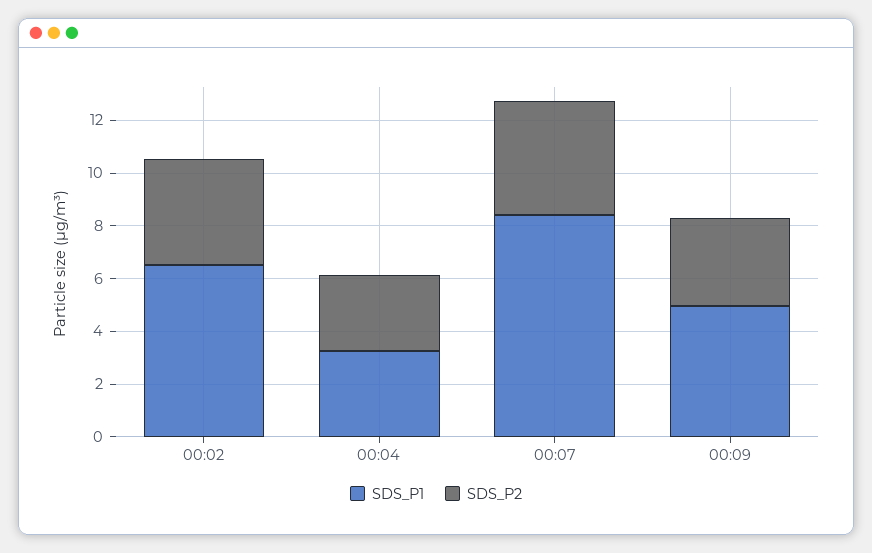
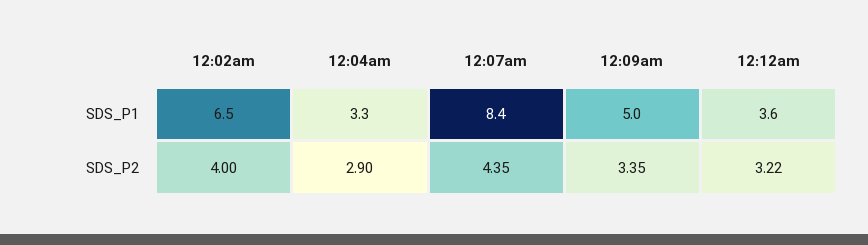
SDS_P1, 12:12am: none -> 3.6
SDS_P2, 12:12am: none -> 3.22

